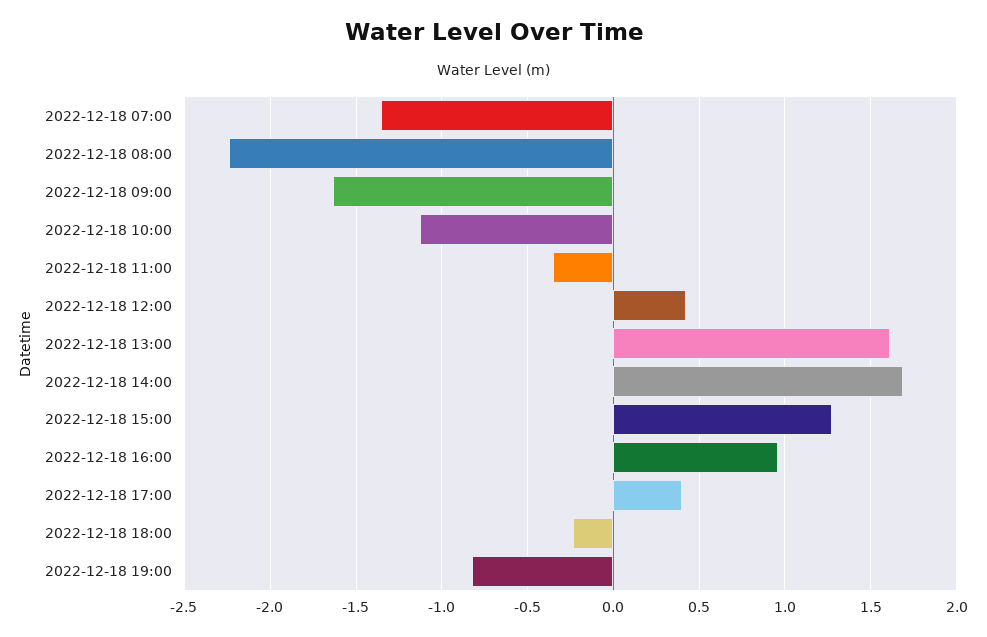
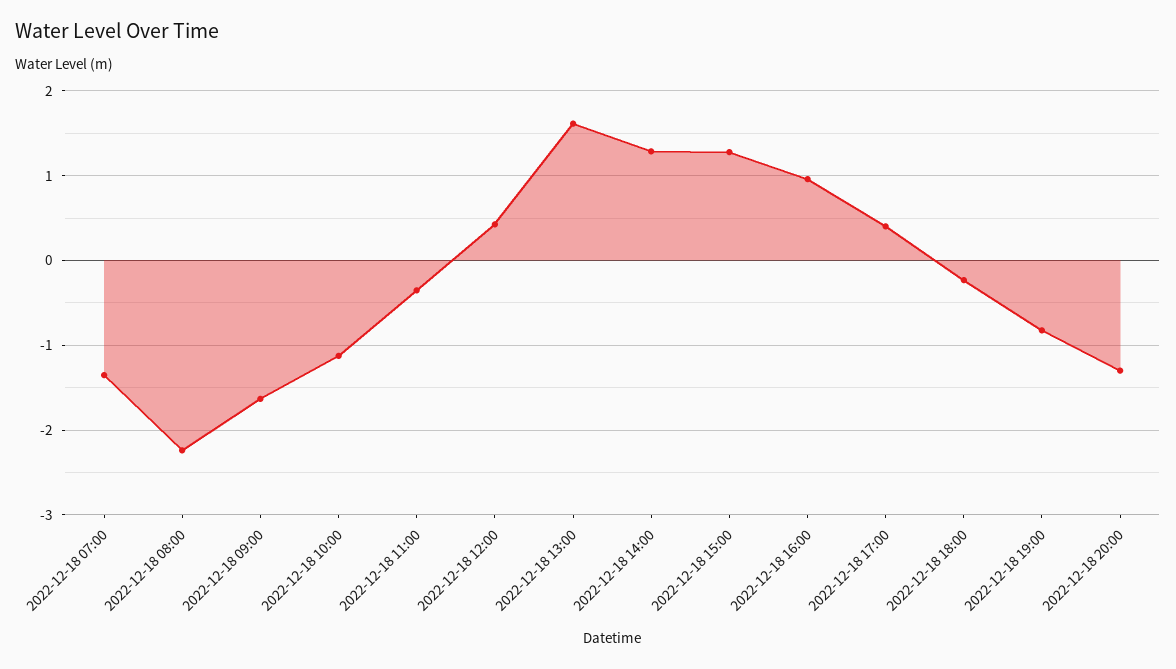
2022-12-18 14:00: 1.7 -> 1.3
2022-12-18 20:00: none -> -1.3

